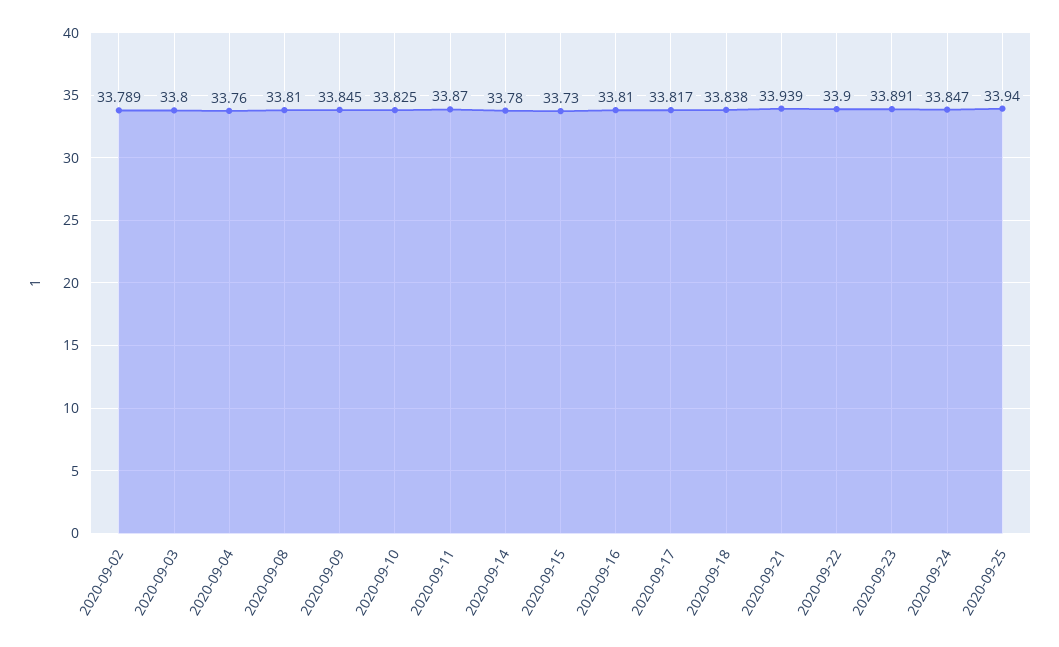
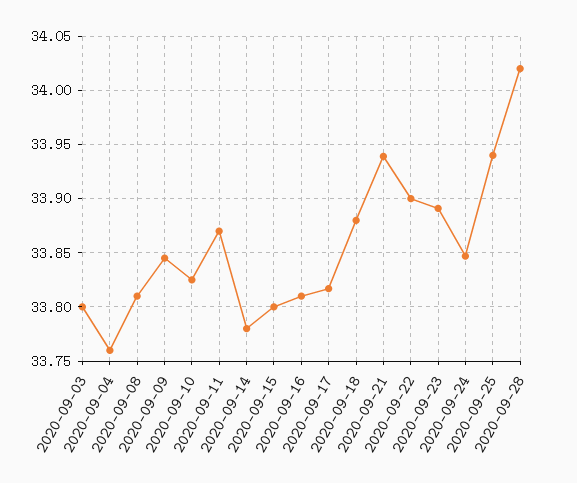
2020-09-02: 33.789 -> none
2020-09-15: 33.73 -> 33.8
2020-09-18: 33.838 -> 33.88
2020-09-28: none -> 34.02

